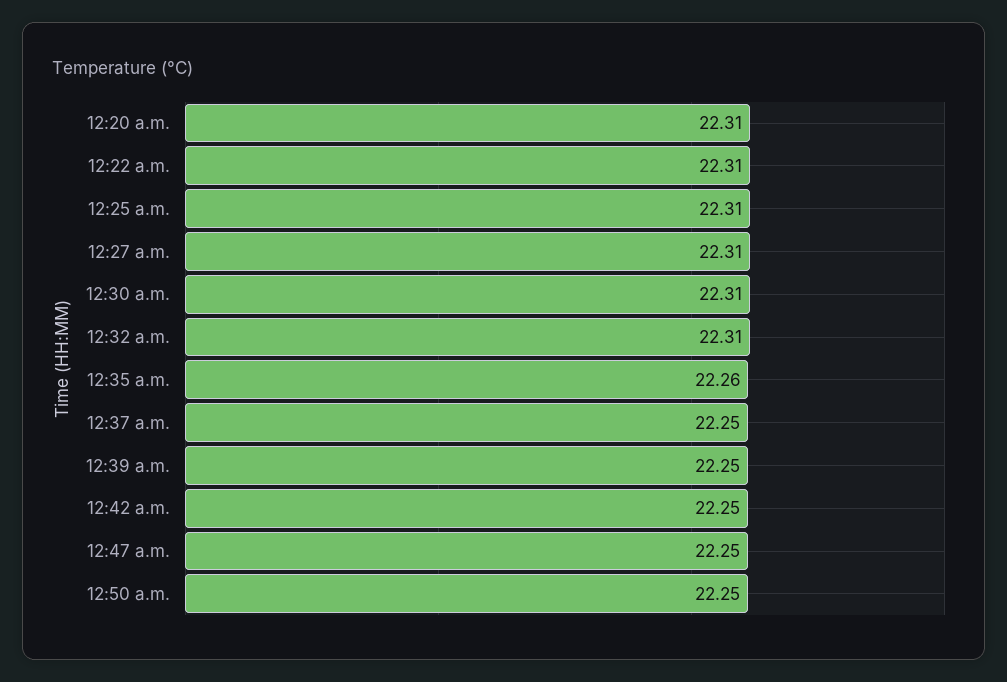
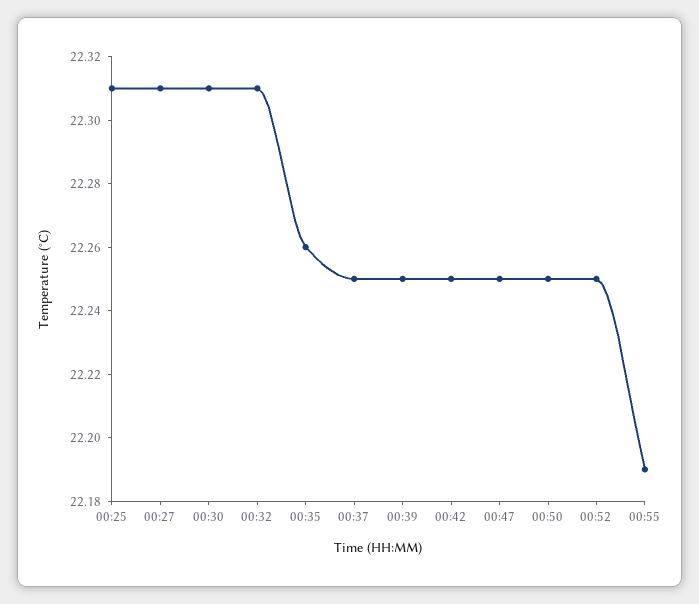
12:20 a.m.: 22.31 -> none
12:22 a.m.: 22.31 -> none
00:52: none -> 22.25
00:55: none -> 22.19

